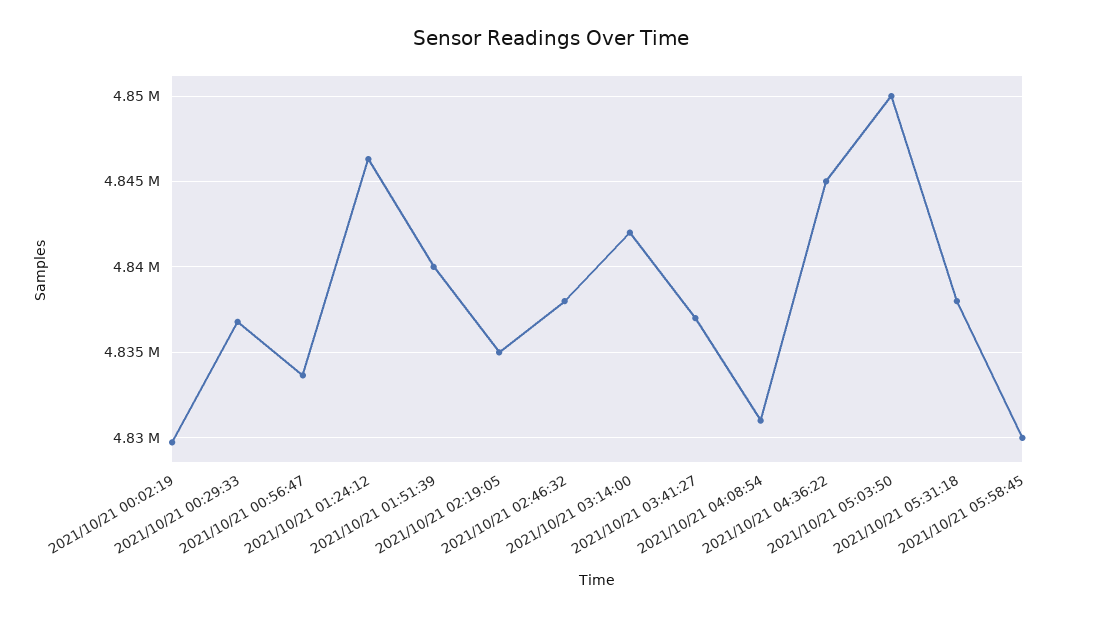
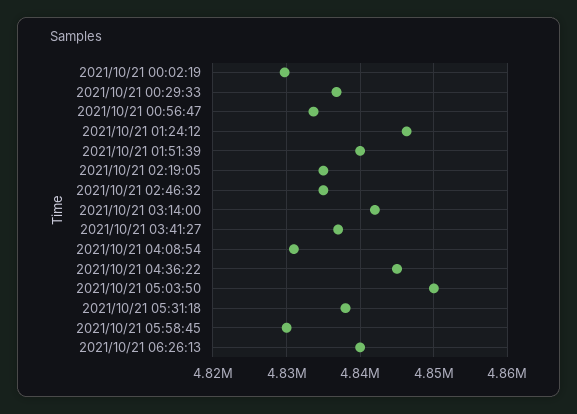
2021/10/21 02:46:32: 4838000 -> 4835000
2021/10/21 06:26:13: none -> 4840000

